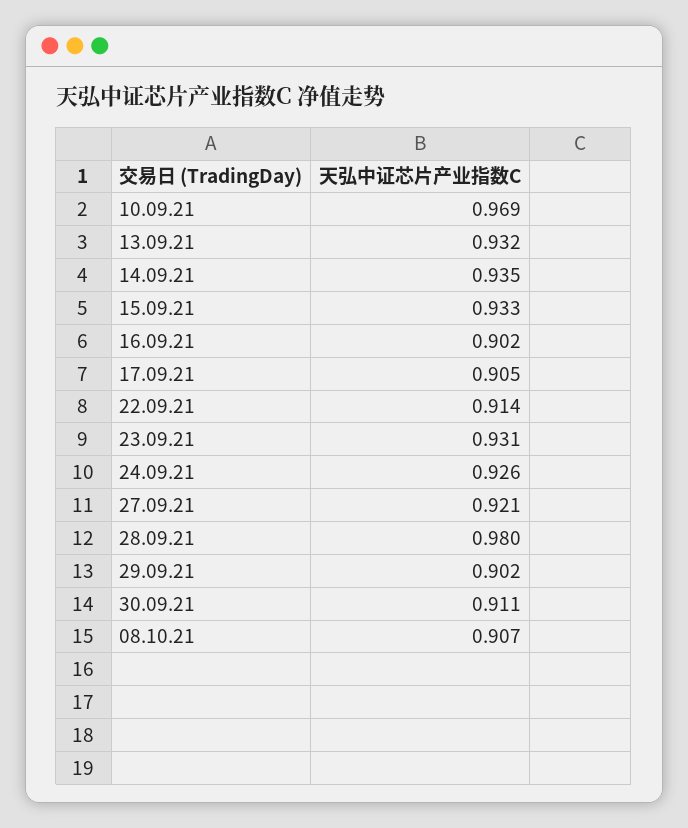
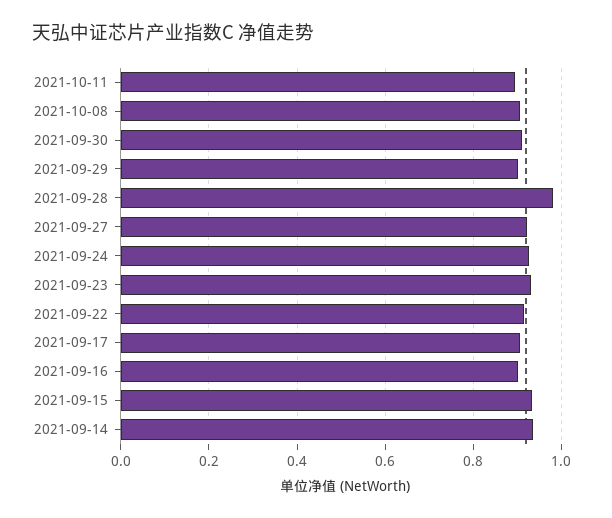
10.09.21: 0.969 -> none
13.09.21: 0.932 -> none
2021-10-11: none -> 0.9

